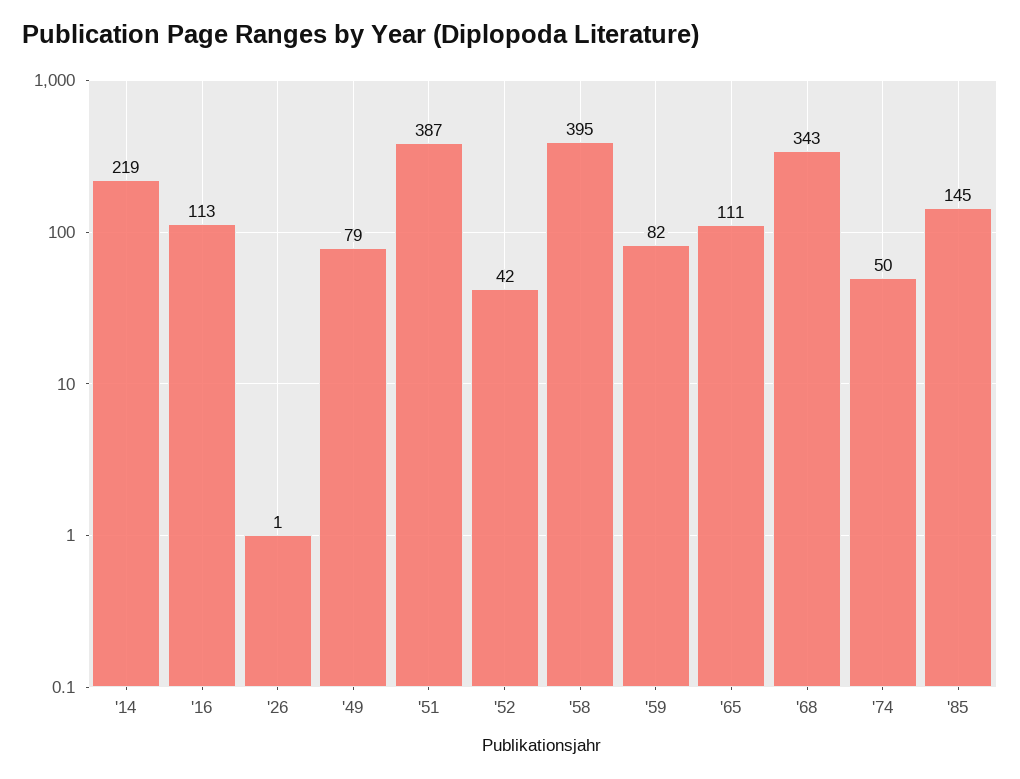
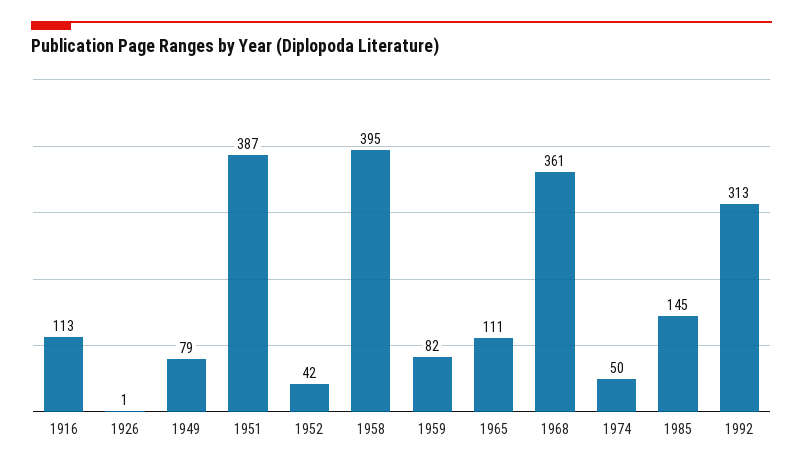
'14: 219 -> none
'68: 343 -> 361
1992: none -> 313

